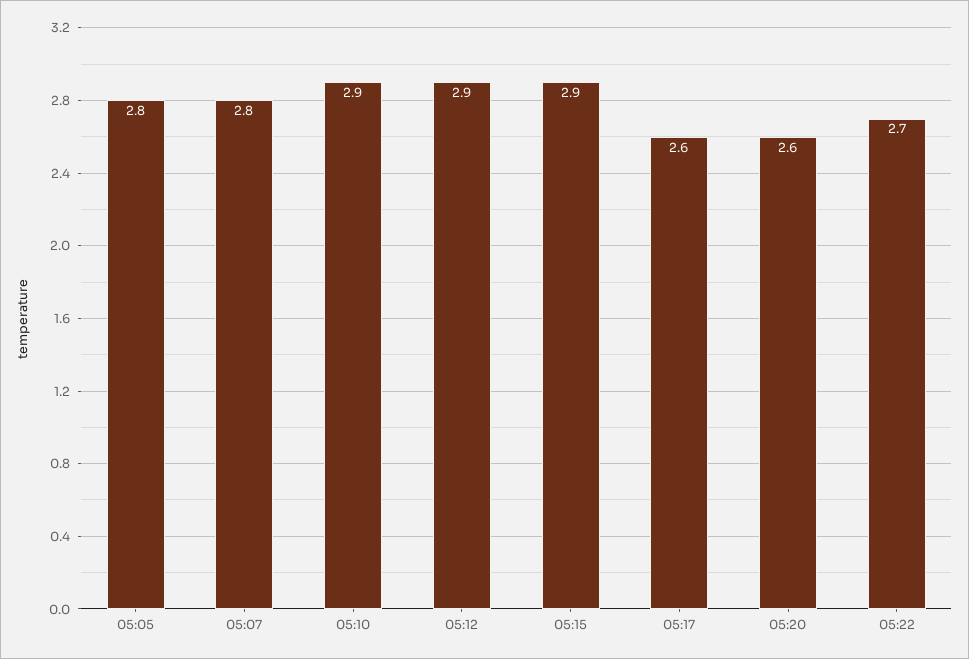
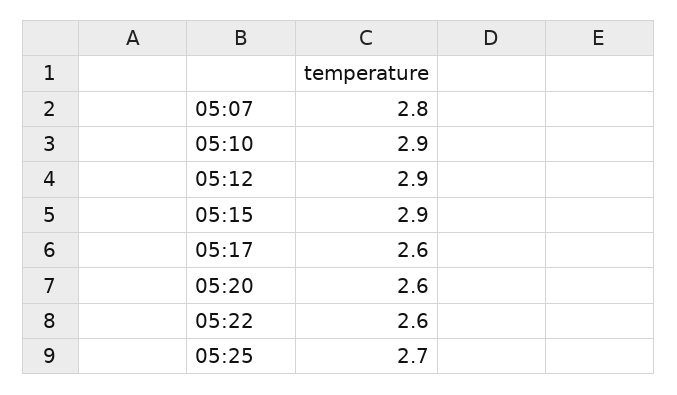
05:05: 2.8 -> none
05:22: 2.7 -> 2.6
05:25: none -> 2.7

